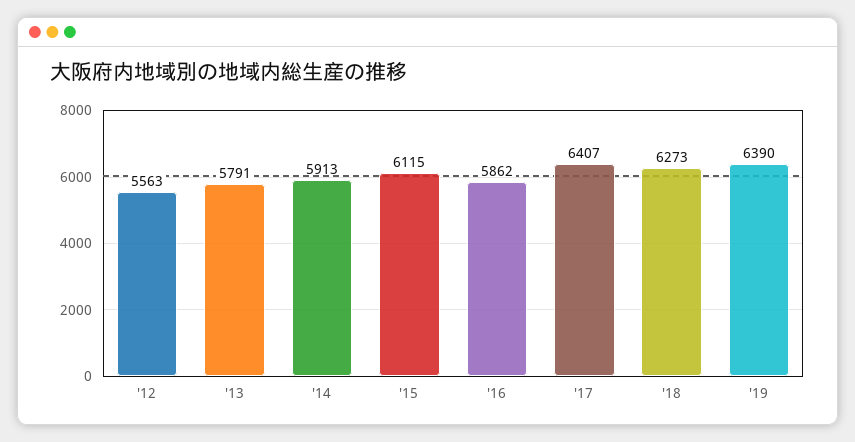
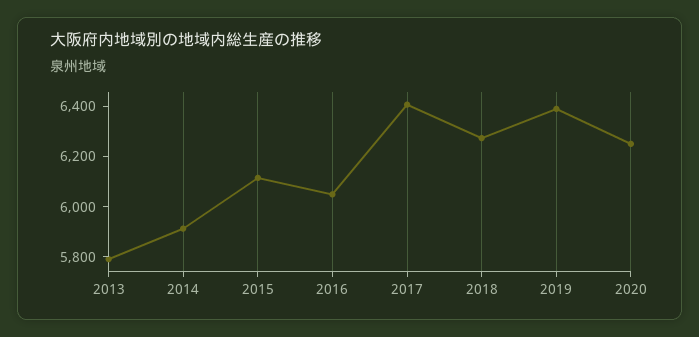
'12: 5563 -> none
'16: 5862 -> 6050
2020: none -> 6250

